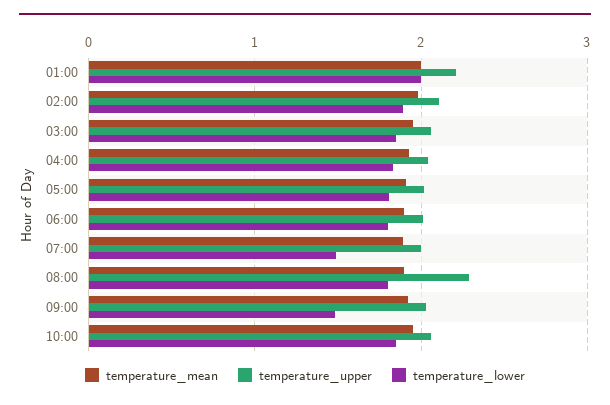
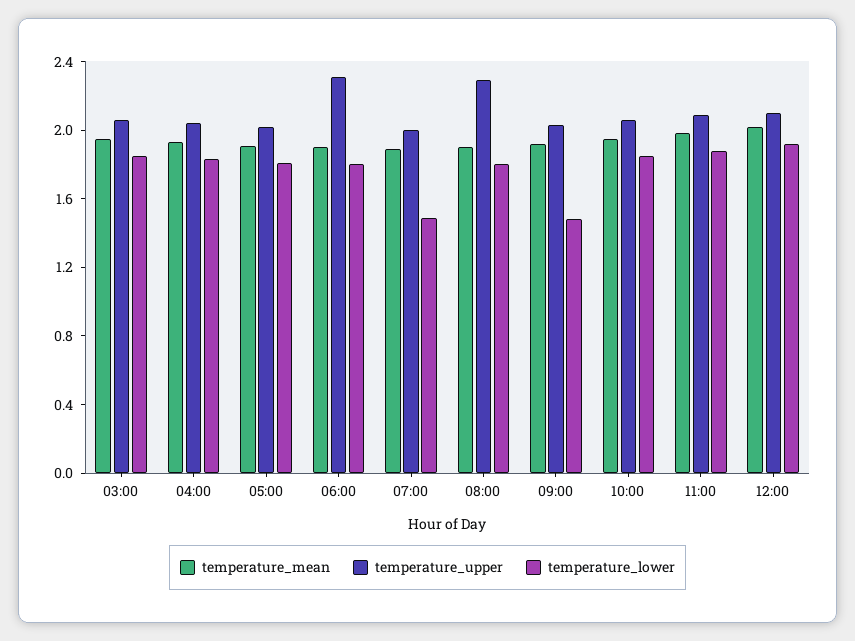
temperature_mean, 01:00: 2 -> none
temperature_upper, 01:00: 2.2 -> none
temperature_lower, 01:00: 2 -> none
temperature_mean, 02:00: 2 -> none
temperature_upper, 02:00: 2.1 -> none
temperature_lower, 02:00: 1.9 -> none
temperature_upper, 06:00: 2 -> 2.3
temperature_mean, 11:00: none -> 2
temperature_upper, 11:00: none -> 2.1
temperature_lower, 11:00: none -> 1.9
temperature_mean, 12:00: none -> 2
temperature_upper, 12:00: none -> 2.1
temperature_lower, 12:00: none -> 1.9

